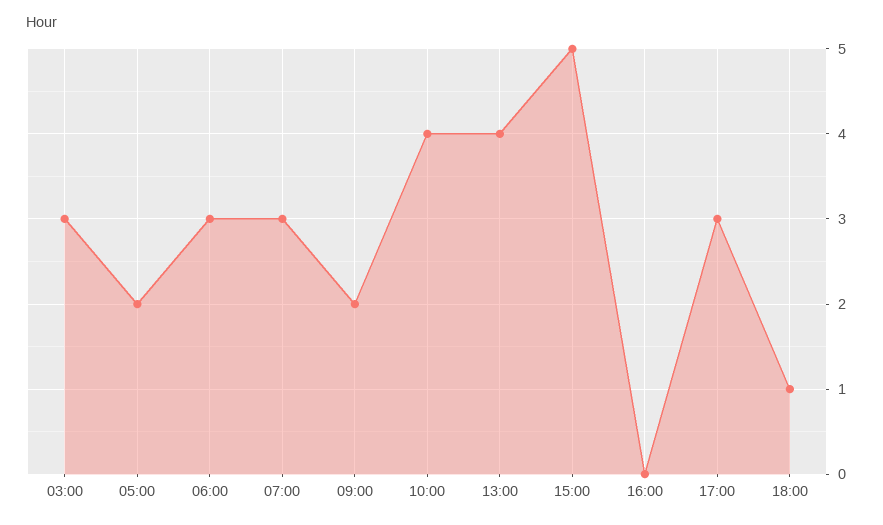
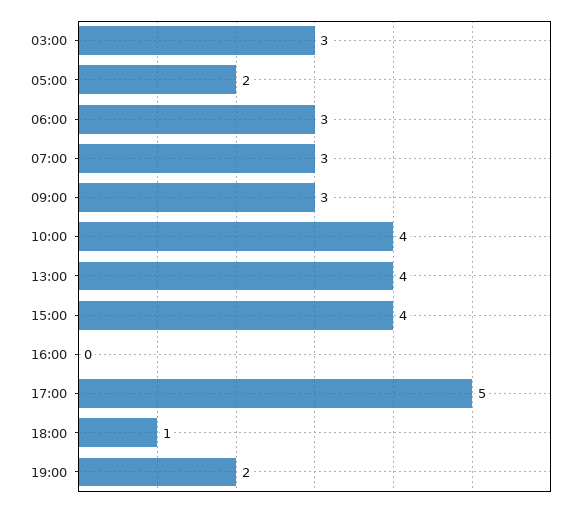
09:00: 2 -> 3
15:00: 5 -> 4
17:00: 3 -> 5
19:00: none -> 2

